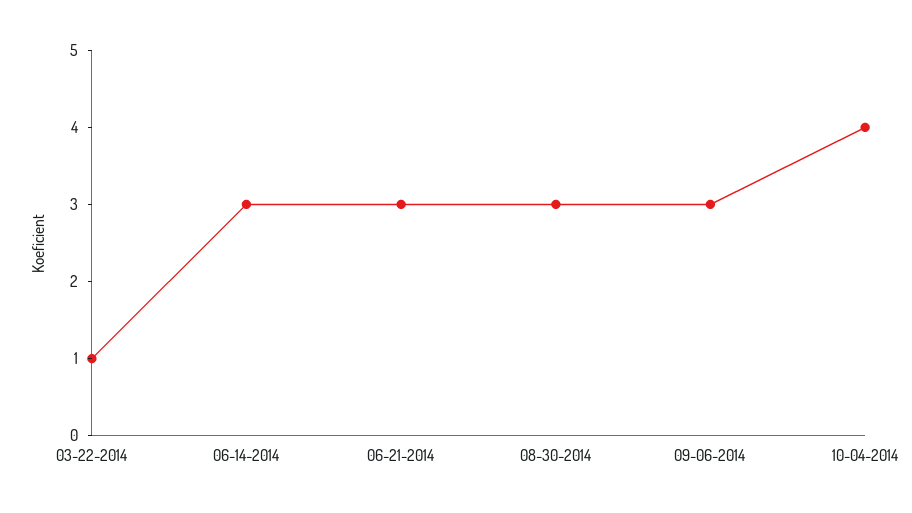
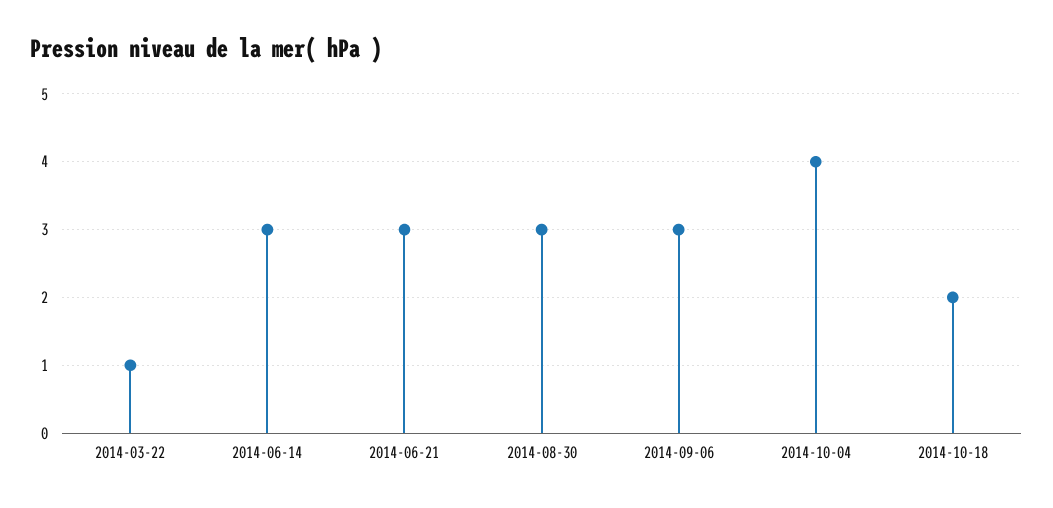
2014-10-18: none -> 2

